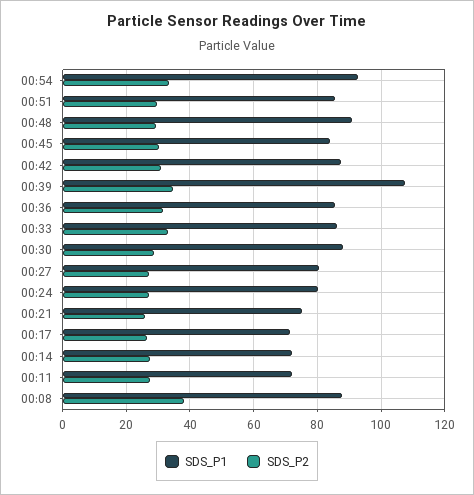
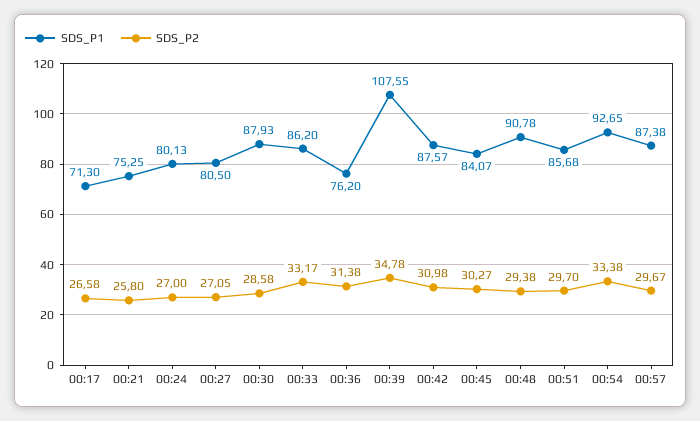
SDS_P1, 00:36: 86 -> 76.2
SDS_P1, 00:14: 72 -> none
SDS_P2, 00:14: 28 -> none
SDS_P1, 00:11: 72 -> none
SDS_P2, 00:11: 28 -> none
SDS_P1, 00:08: 88 -> none
SDS_P2, 00:08: 38 -> none
SDS_P1, 00:57: none -> 87.38
SDS_P2, 00:57: none -> 29.67

